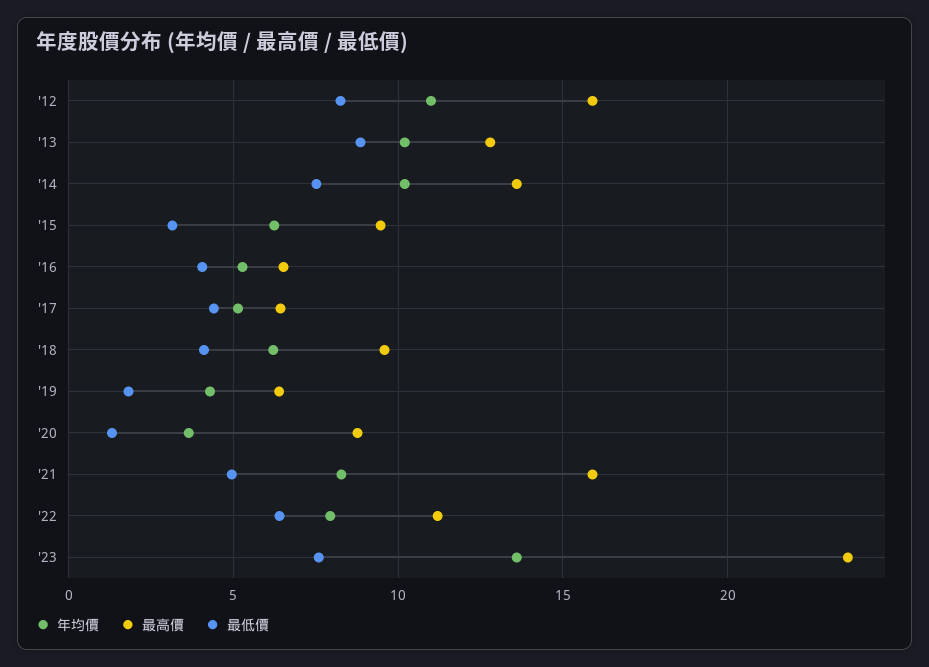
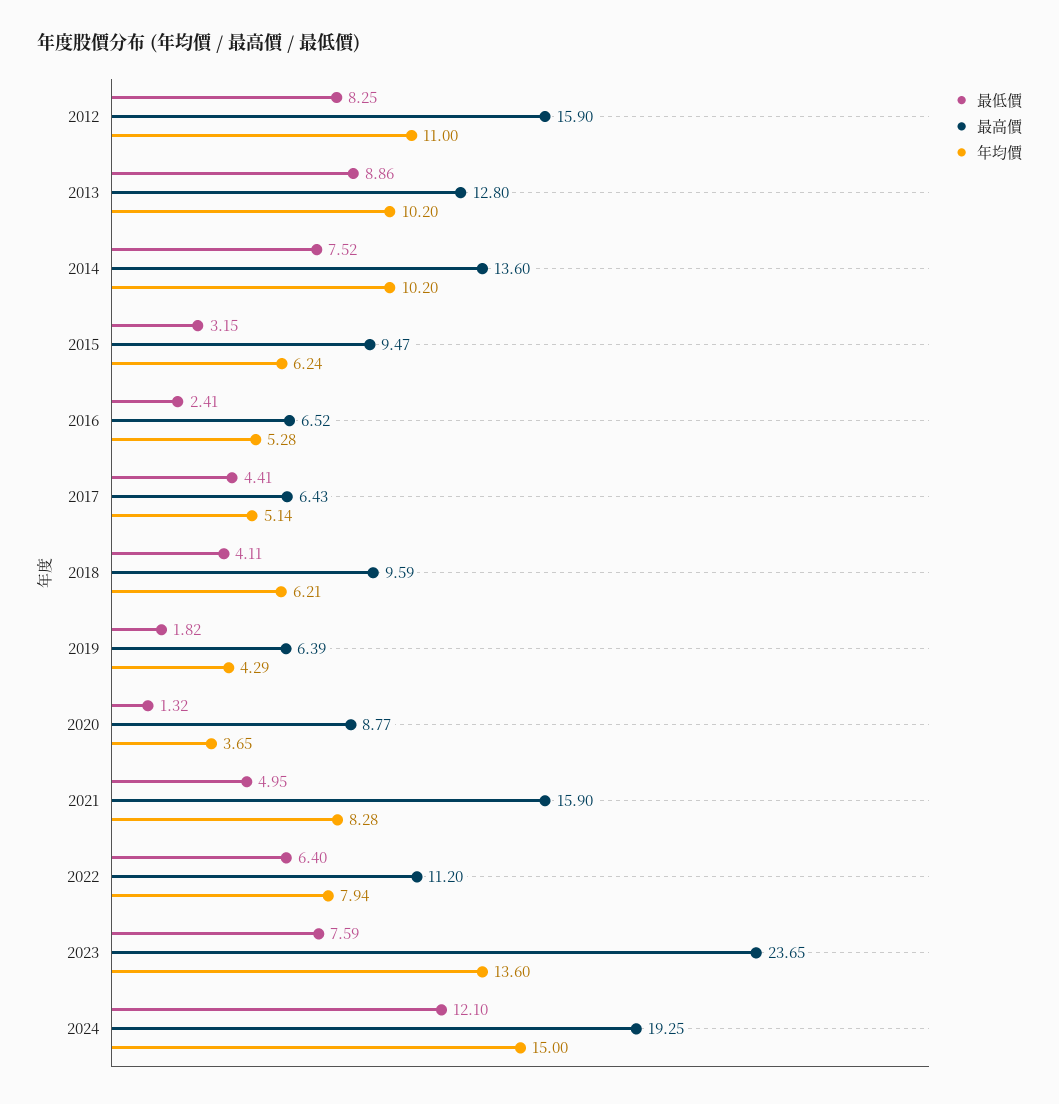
最低價, '16: 4 -> 2.41
最低價, 2024: none -> 12.1
最高價, 2024: none -> 19.25
年均價, 2024: none -> 15

